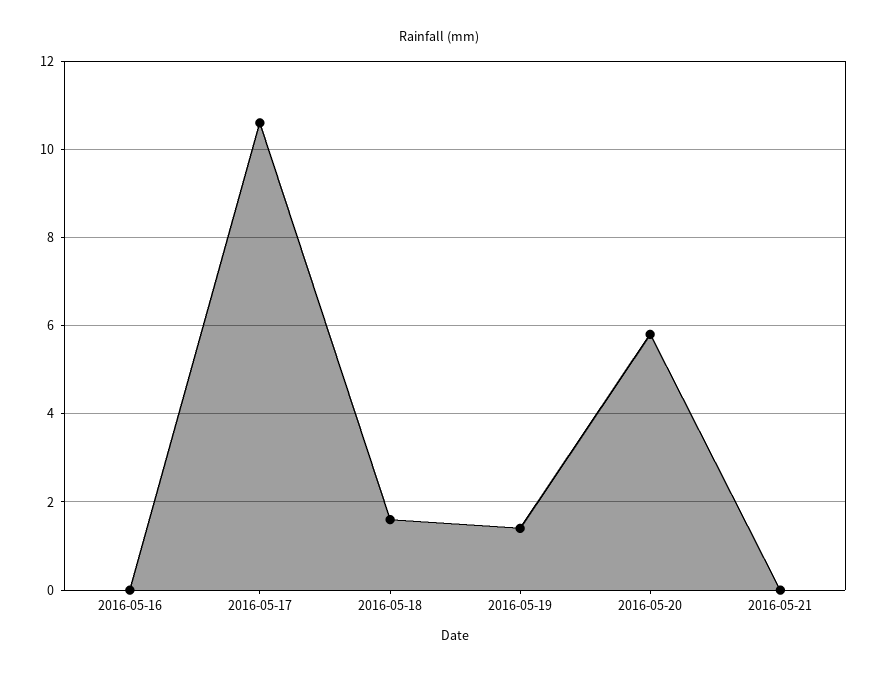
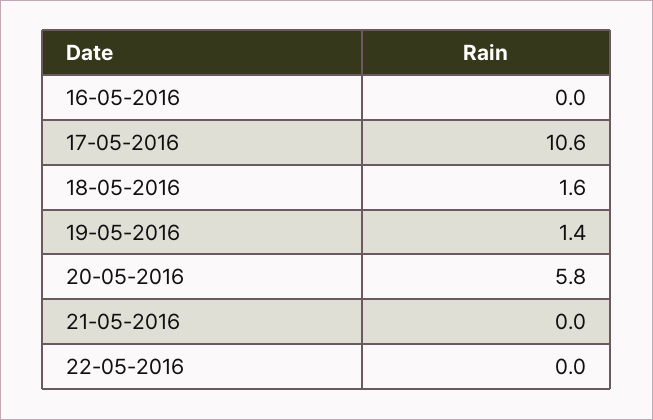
22-05-2016: none -> 0

